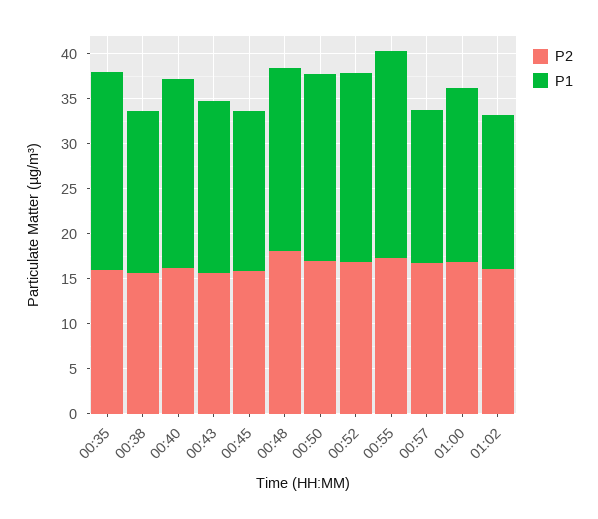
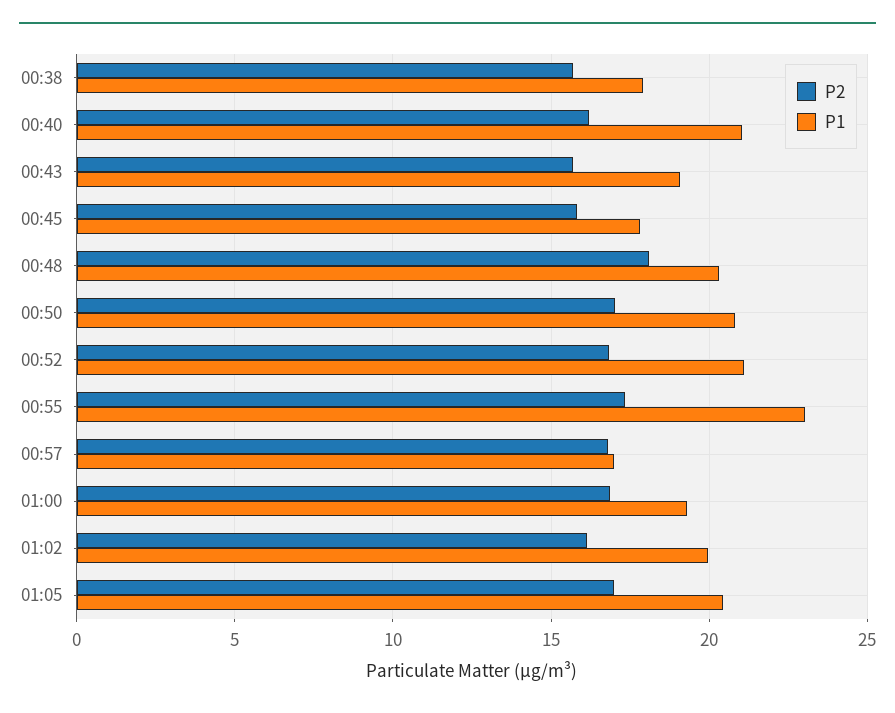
P2, 00:35: 16 -> none
P1, 00:35: 22 -> none
P1, 01:02: 17 -> 20
P2, 01:05: none -> 17
P1, 01:05: none -> 20.5

